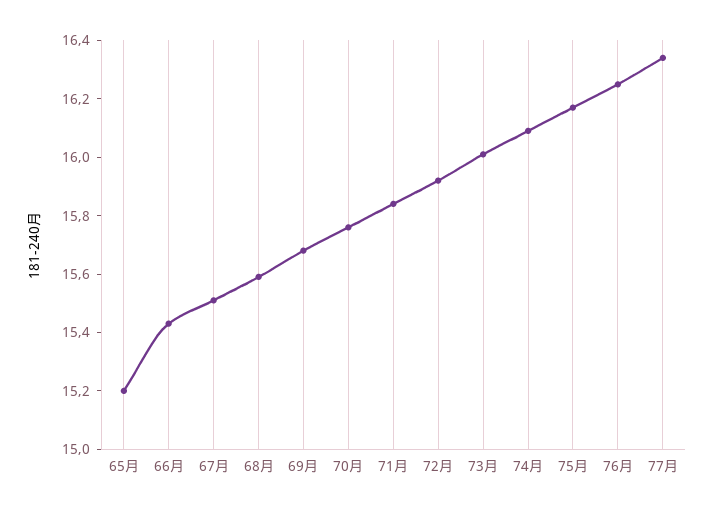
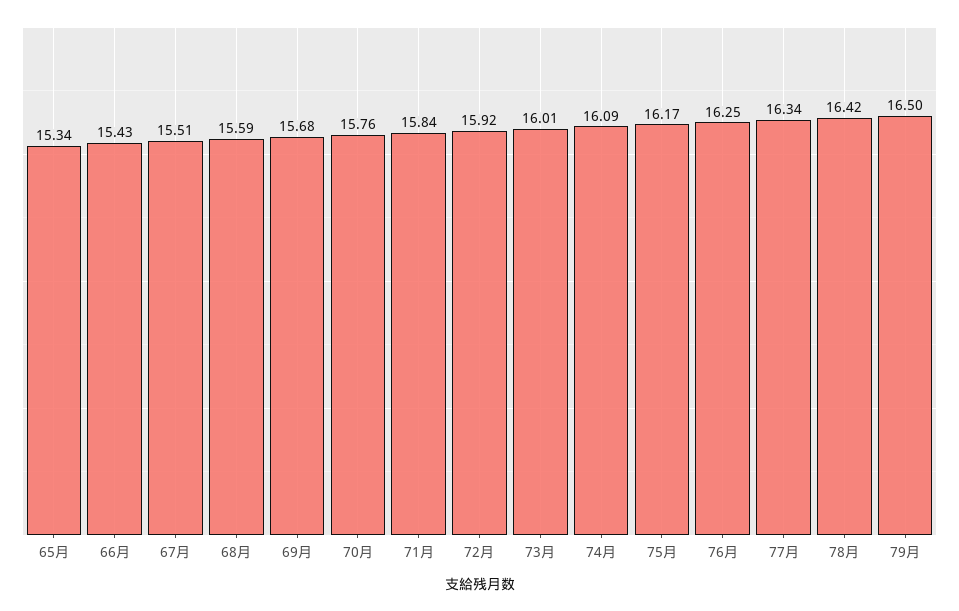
65月: 15.2 -> 15.34
78月: none -> 16.42
79月: none -> 16.5

